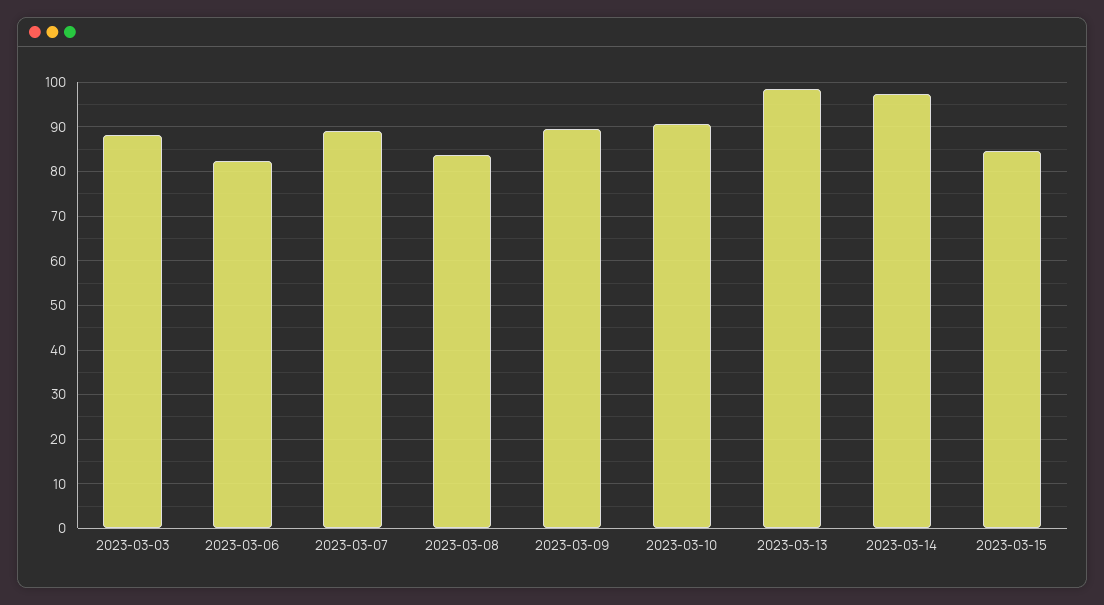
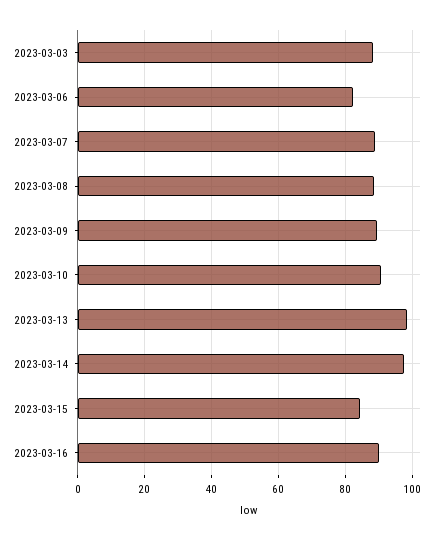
2023-03-08: 84 -> 88
2023-03-16: none -> 90

